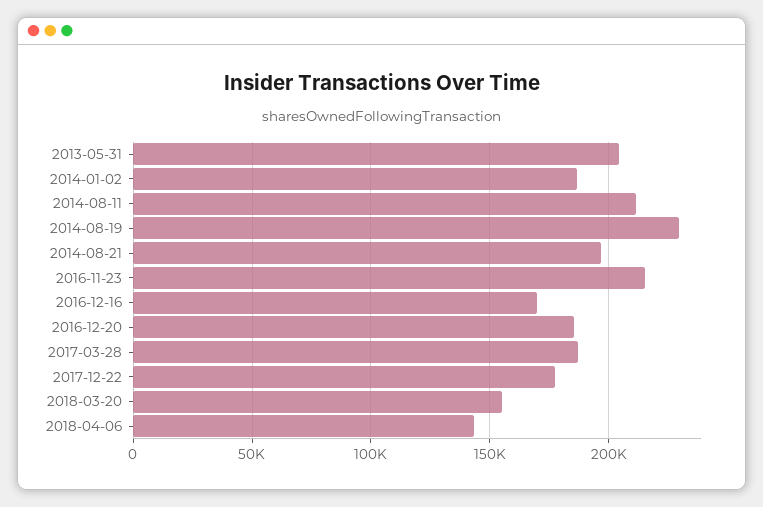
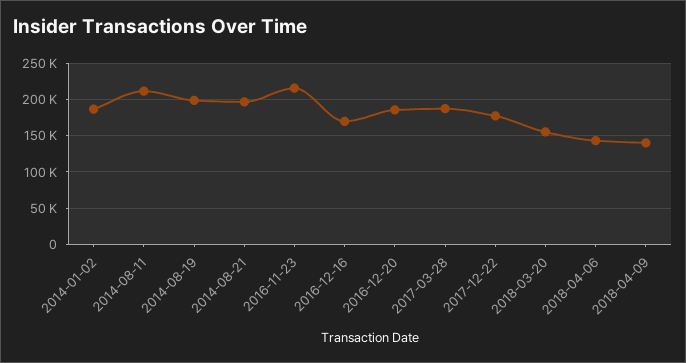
2013-05-31: 205000 -> none
2014-08-19: 230000 -> 200000
2018-04-09: none -> 140000

